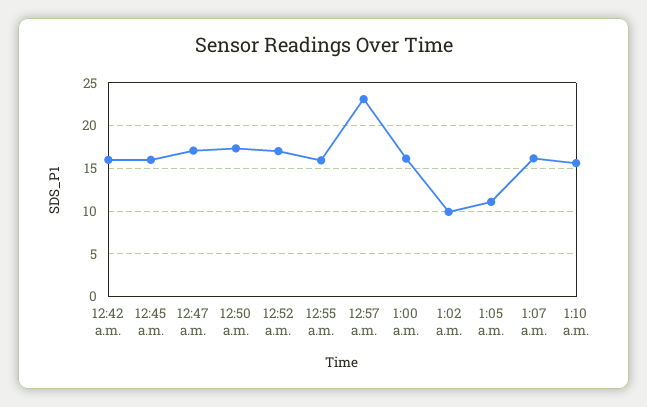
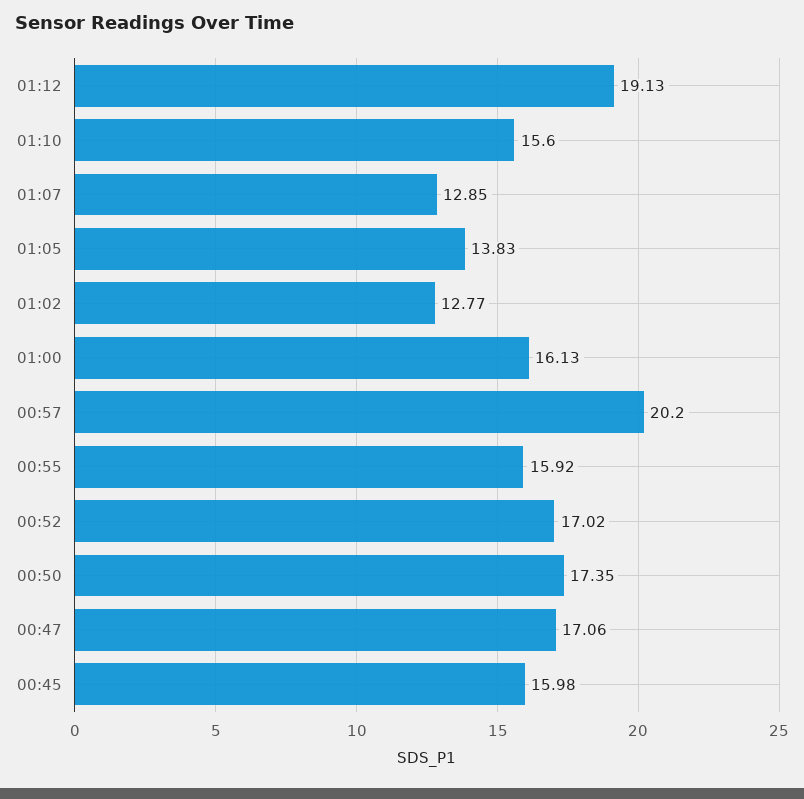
12:42 a.m.: 16 -> none
12:57 a.m.: 23 -> 20.2
1:02 a.m.: 10 -> 12.77
1:05 a.m.: 11 -> 13.83
1:07 a.m.: 16 -> 12.85
01:12: none -> 19.13

